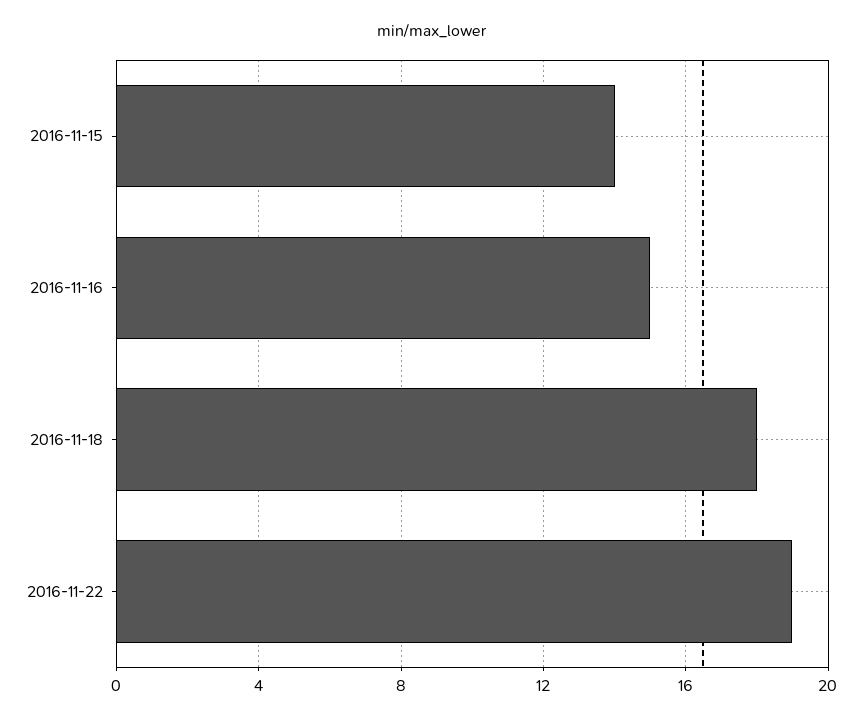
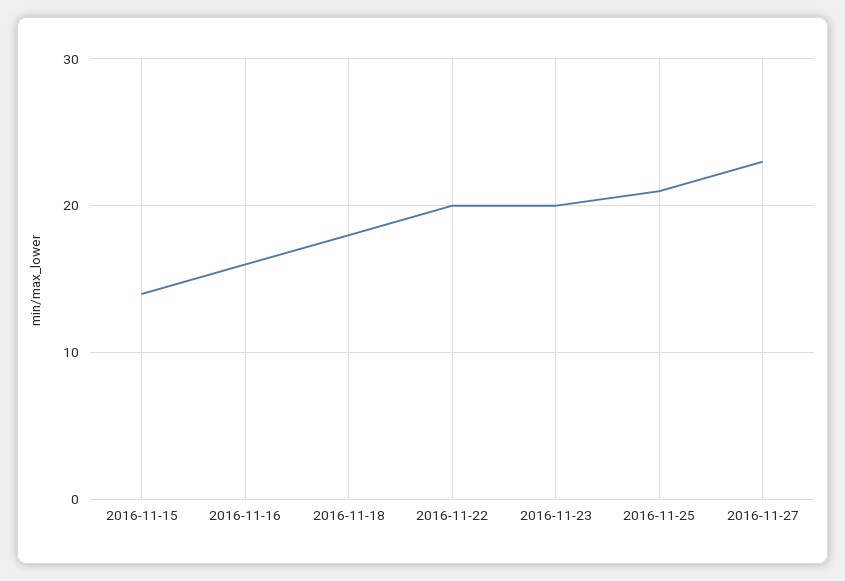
2016-11-16: 15 -> 16
2016-11-22: 19 -> 20
2016-11-23: none -> 20
2016-11-25: none -> 21
2016-11-27: none -> 23

